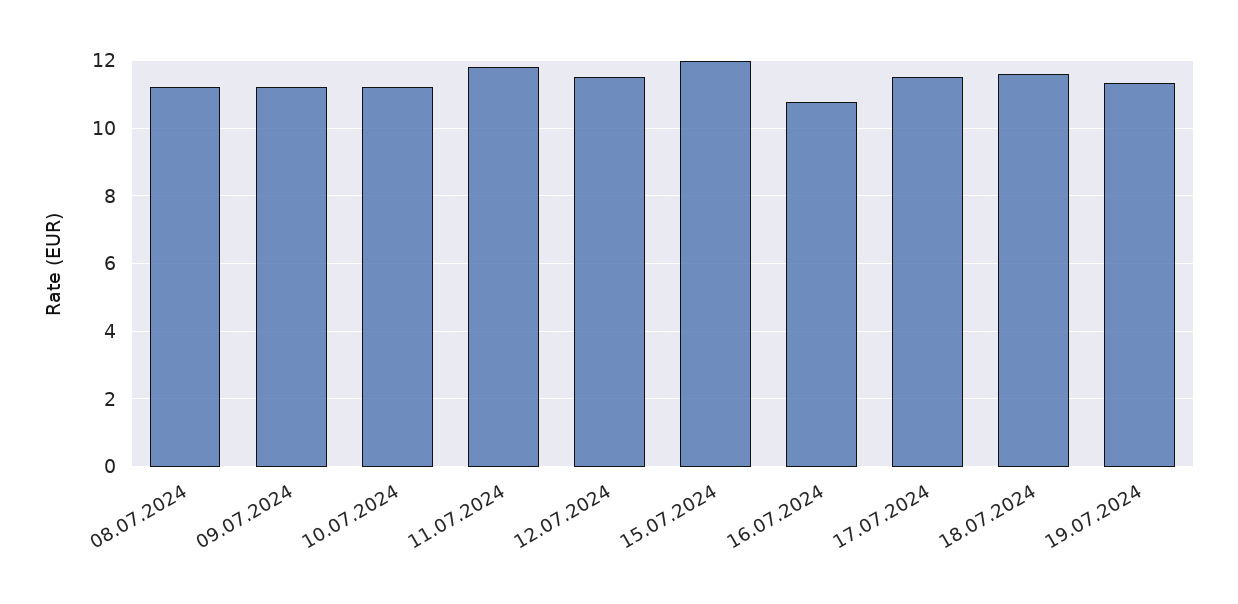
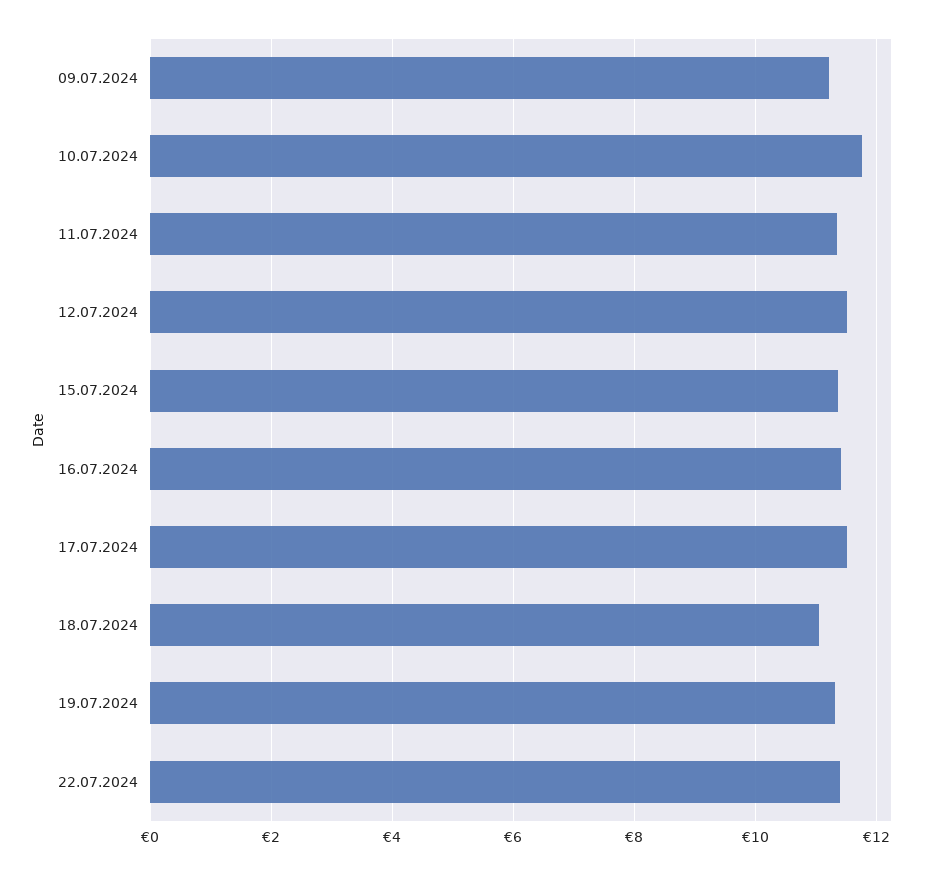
08.07.2024: 11.2 -> none
10.07.2024: 11.2 -> 11.8
11.07.2024: 11.8 -> 11.4
15.07.2024: 12 -> 11.4
16.07.2024: 10.8 -> 11.4
18.07.2024: 11.6 -> 11
22.07.2024: none -> 11.4

